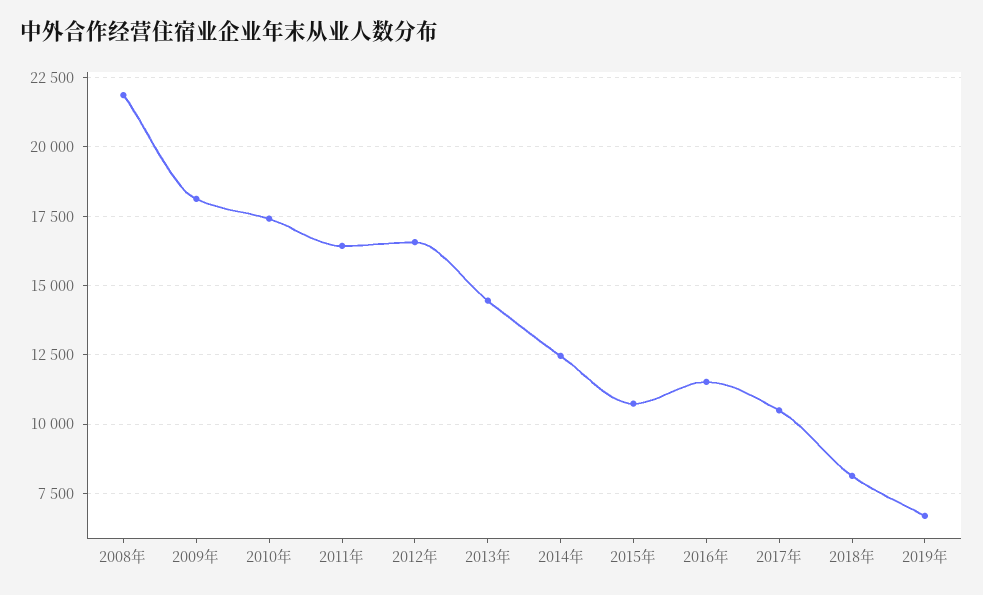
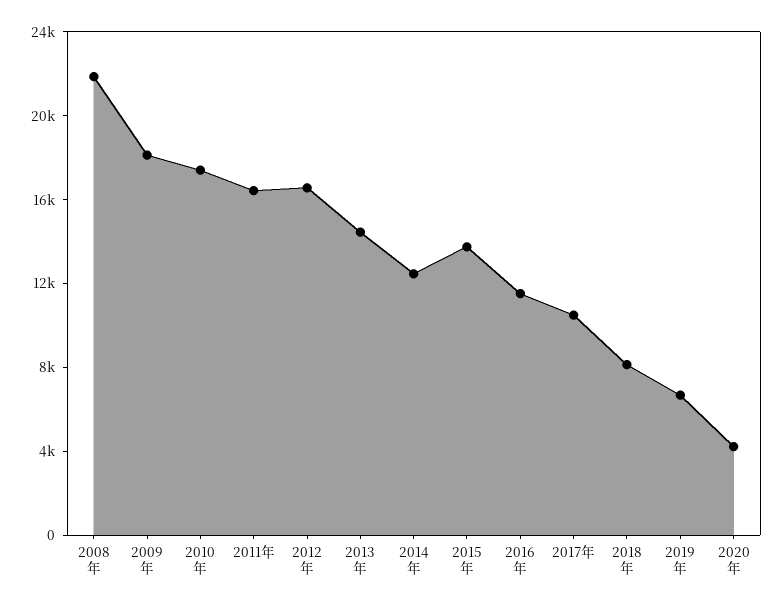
2015年: 10750 -> 14000
2020年: none -> 4000

